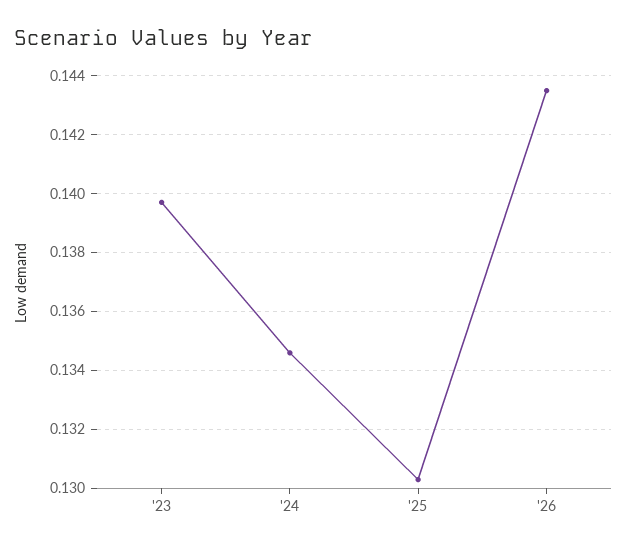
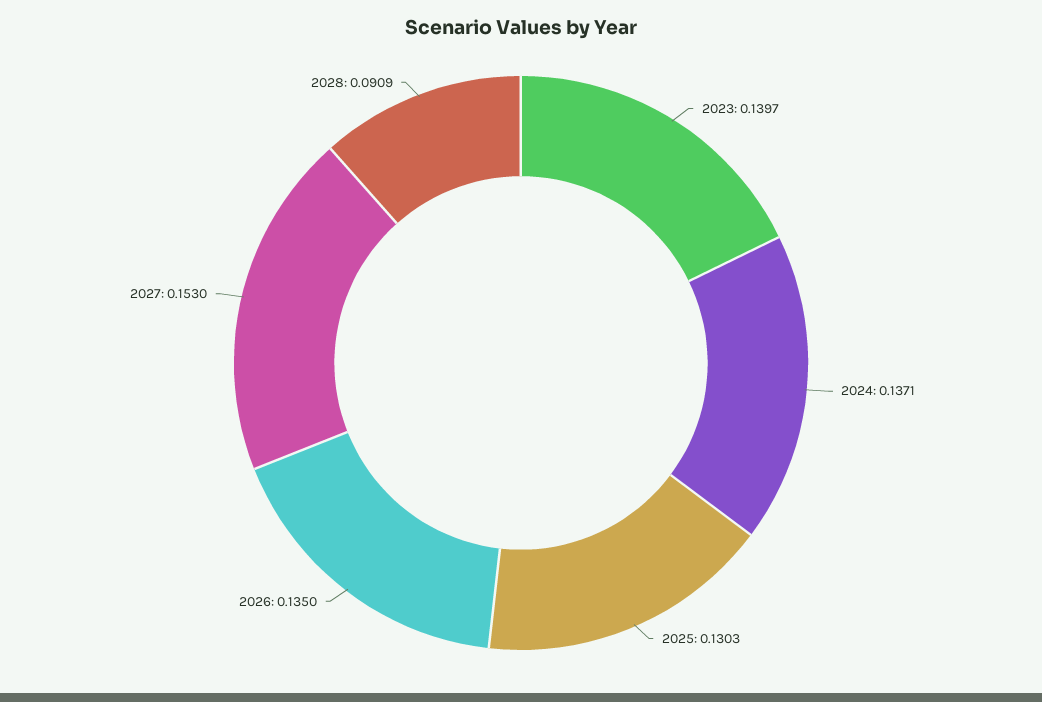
'24: 0.1345 -> 0.1371
'26: 0.1435 -> 0.135
2027: none -> 0.153
2028: none -> 0.0909

